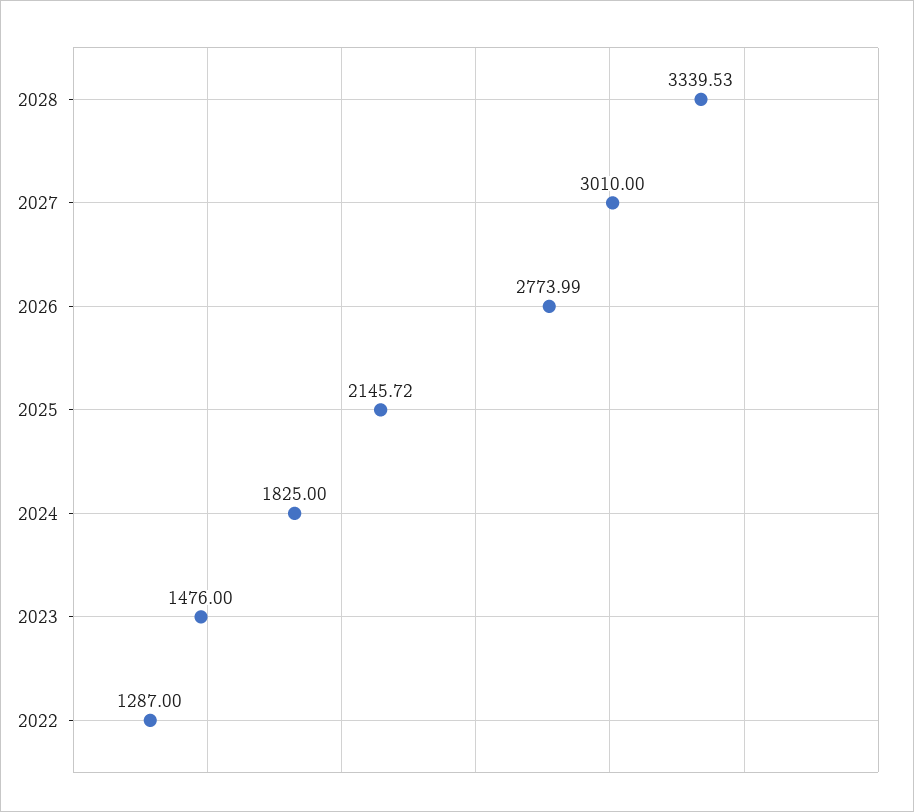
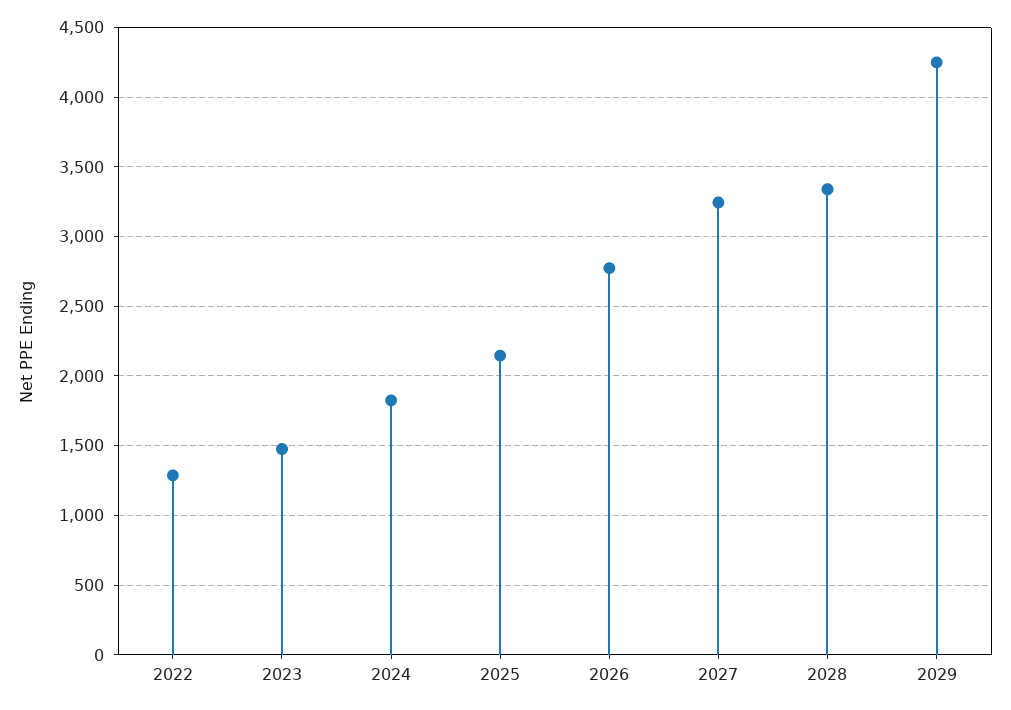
2027: 3010 -> 3250
2029: none -> 4250

